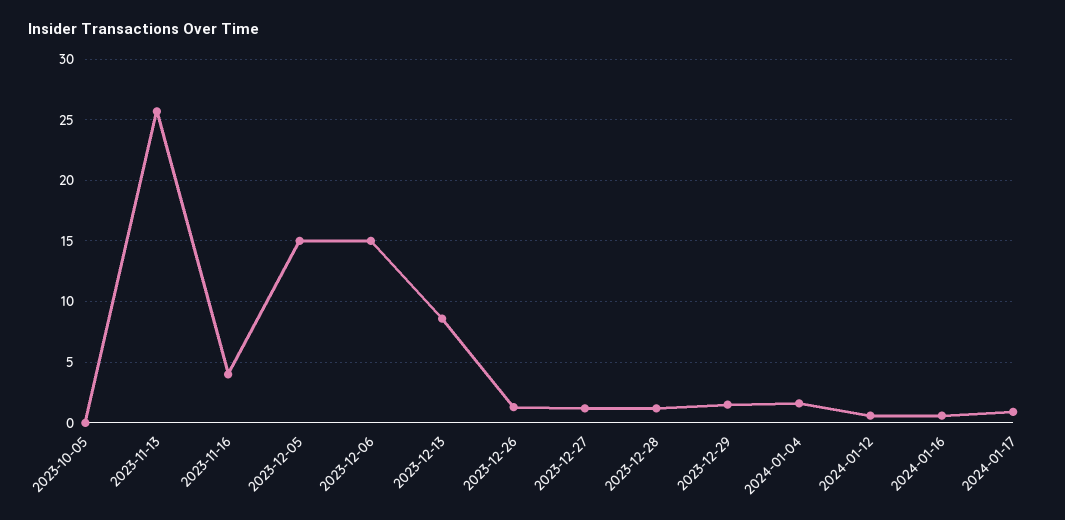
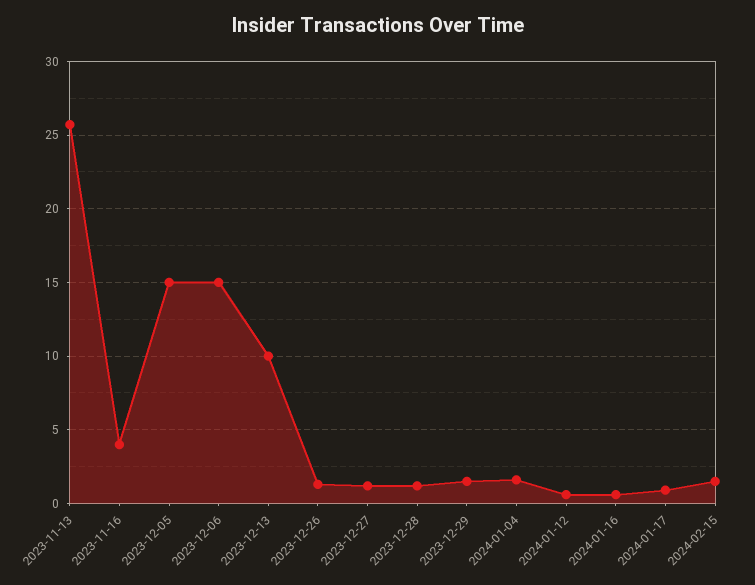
2023-10-05: 0 -> none
2023-12-13: 8.5 -> 10
2024-02-15: none -> 1.5

